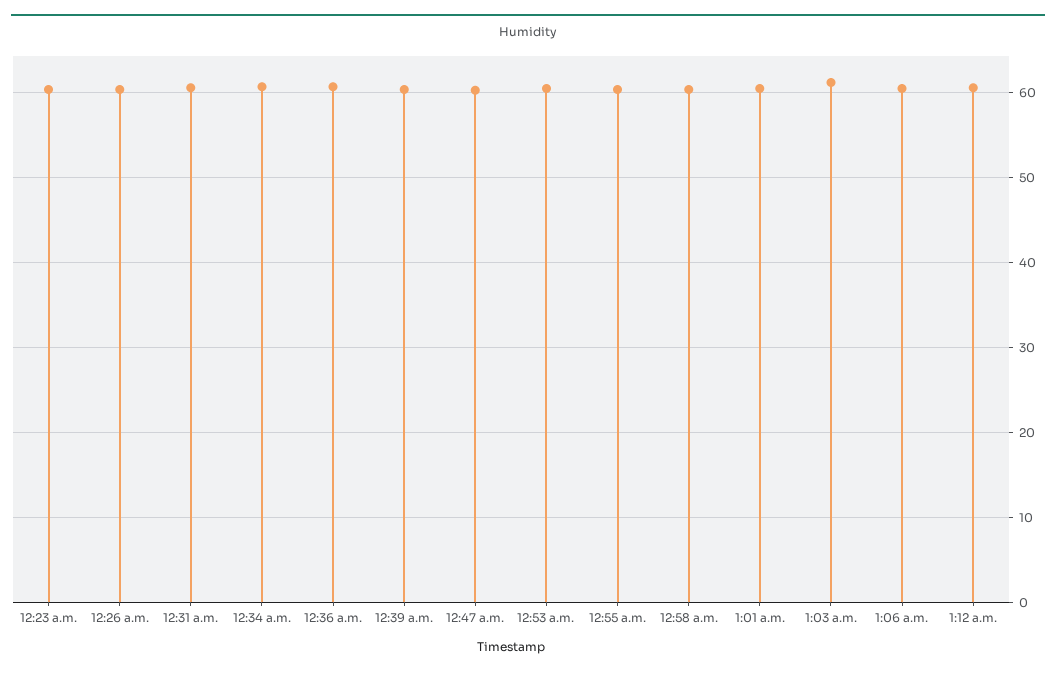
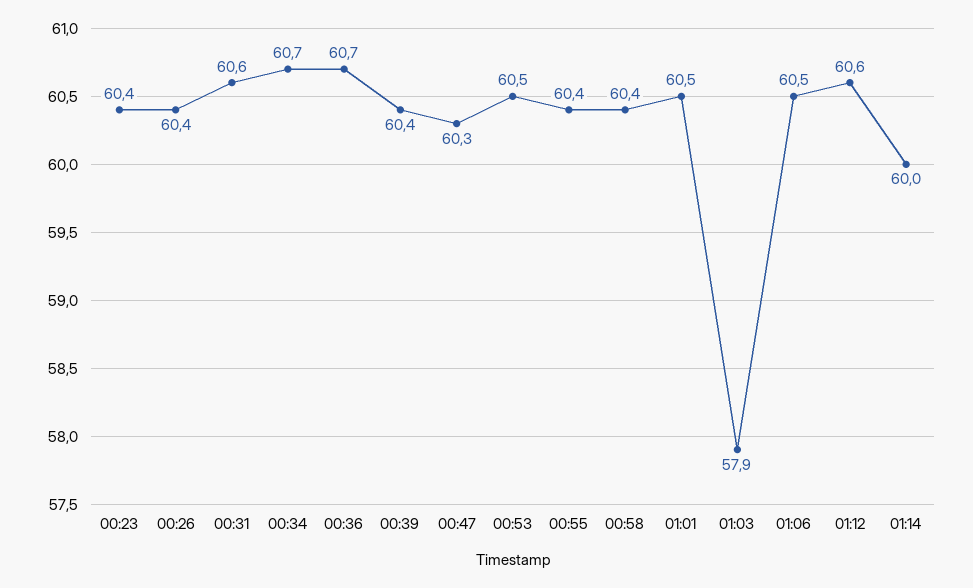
1:03 a.m.: 61 -> 57.9
01:14: none -> 60

